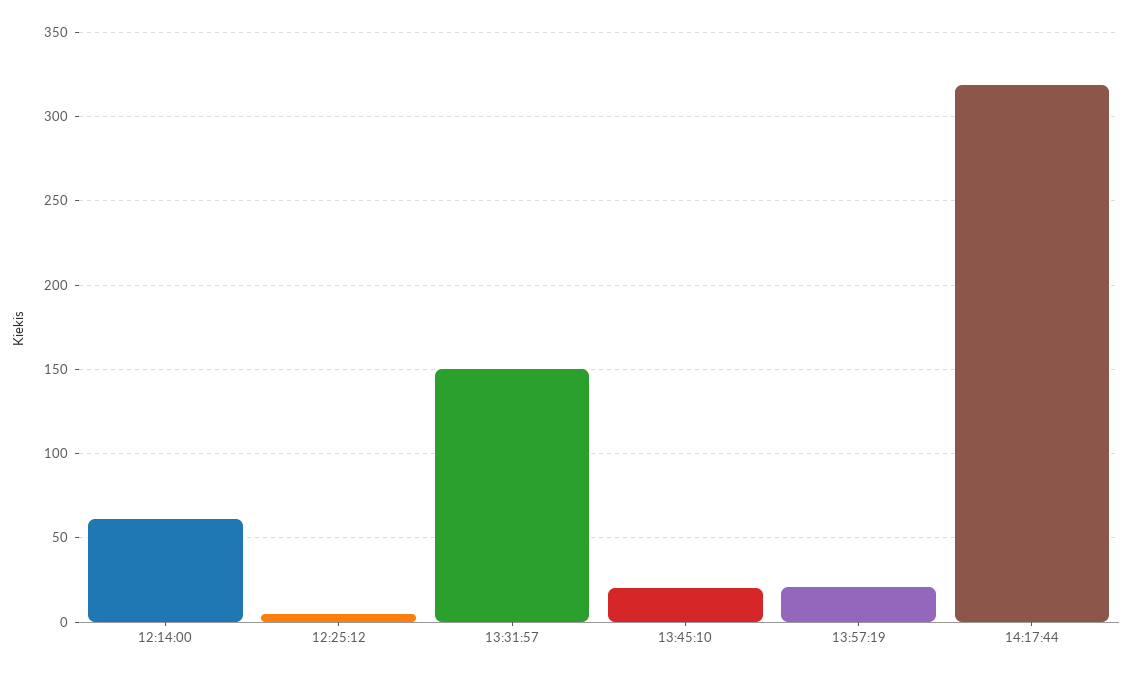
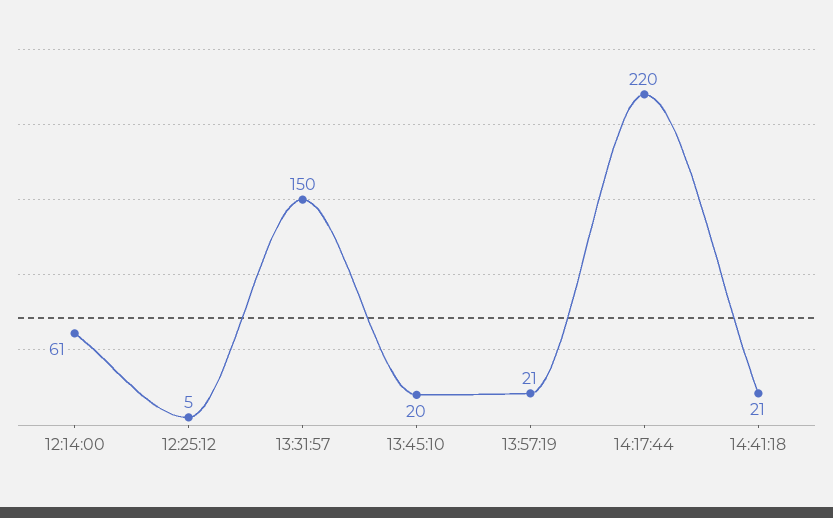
14:17:44: 320 -> 220
14:41:18: none -> 21

